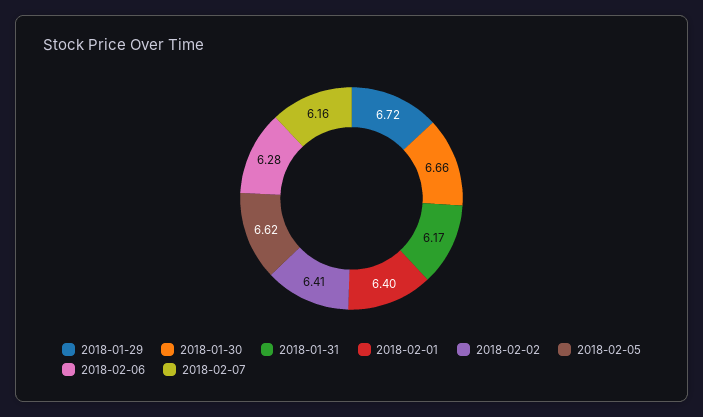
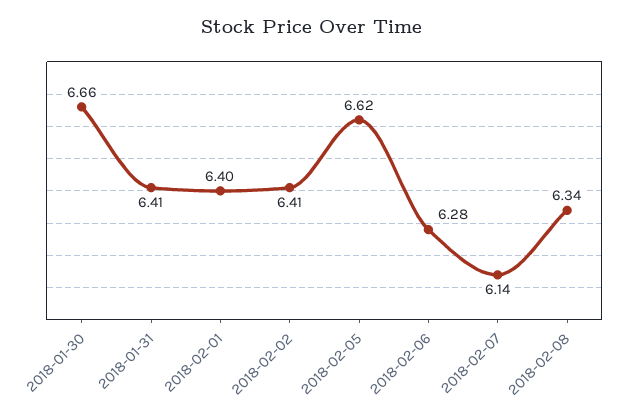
2018-01-29: 6.72 -> none
2018-01-31: 6.17 -> 6.41
2018-02-07: 6.16 -> 6.14
2018-02-08: none -> 6.34

